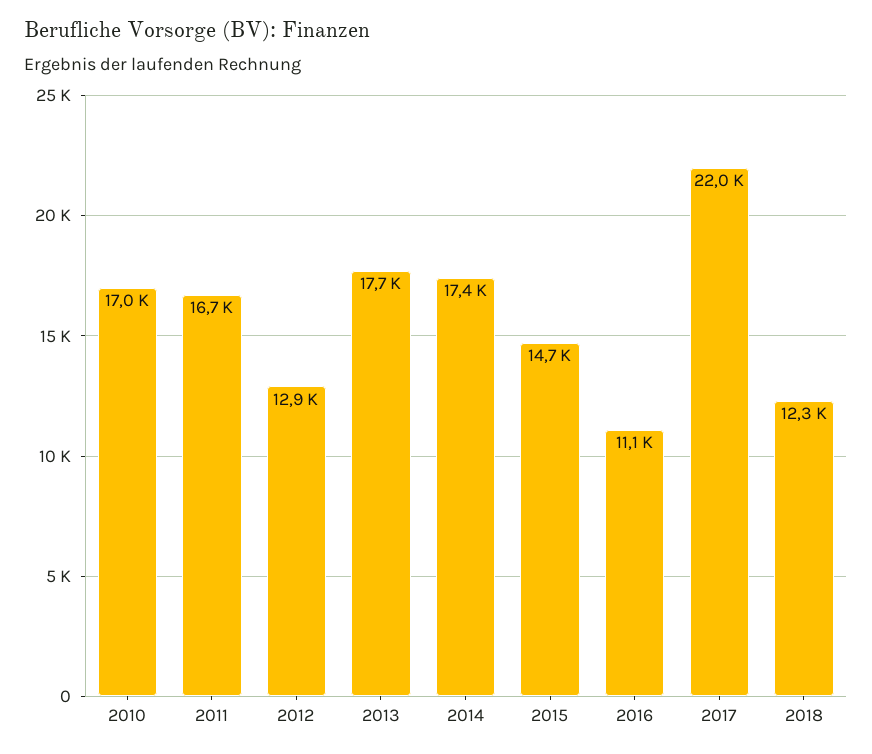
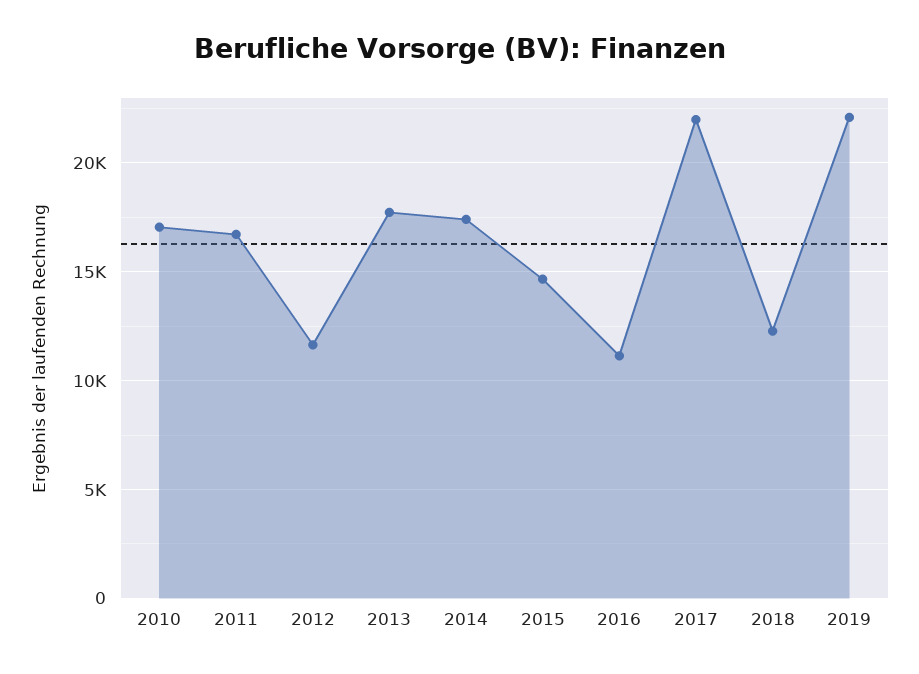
2012: 12900 -> 11500
2019: none -> 22000

